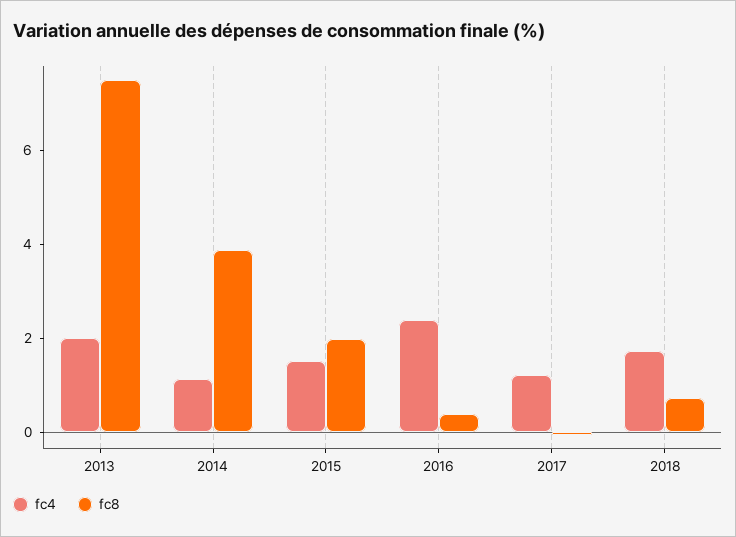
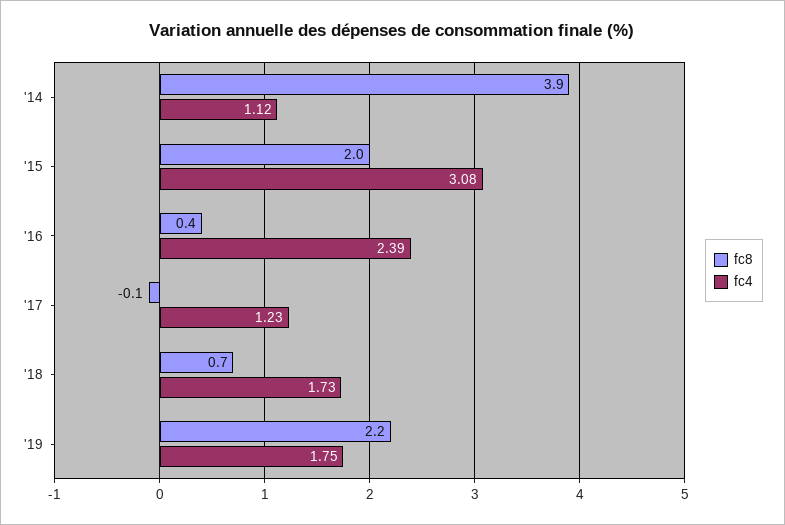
fc4, 2013: 2 -> none
fc8, 2013: 7.5 -> none
fc4, 2015: 1.5 -> 3.08
fc8, '19: none -> 2.2
fc4, '19: none -> 1.75

